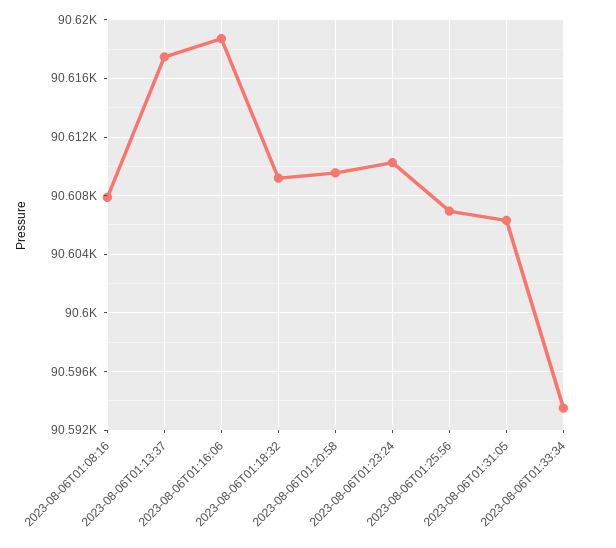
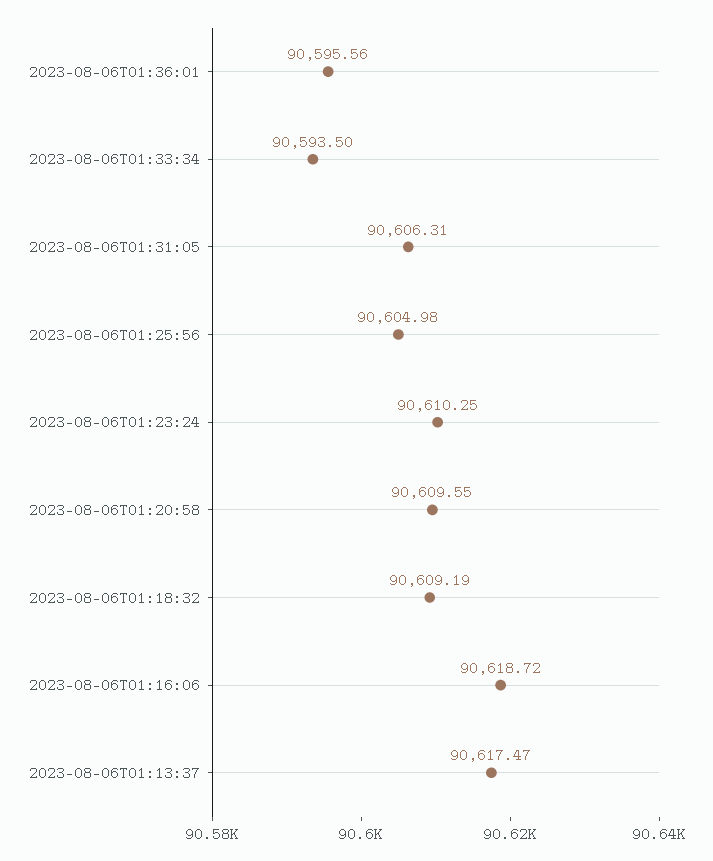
2023-08-06T01:08:16: 90608 -> none
2023-08-06T01:25:56: 90607 -> 90604.98
2023-08-06T01:36:01: none -> 90595.56

